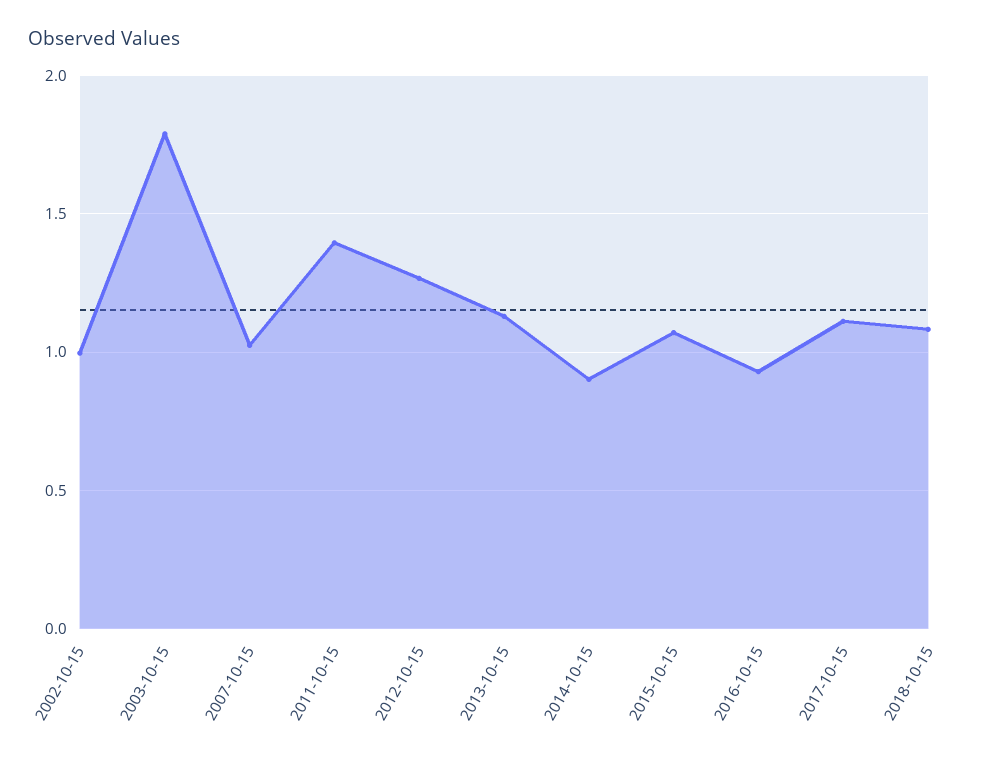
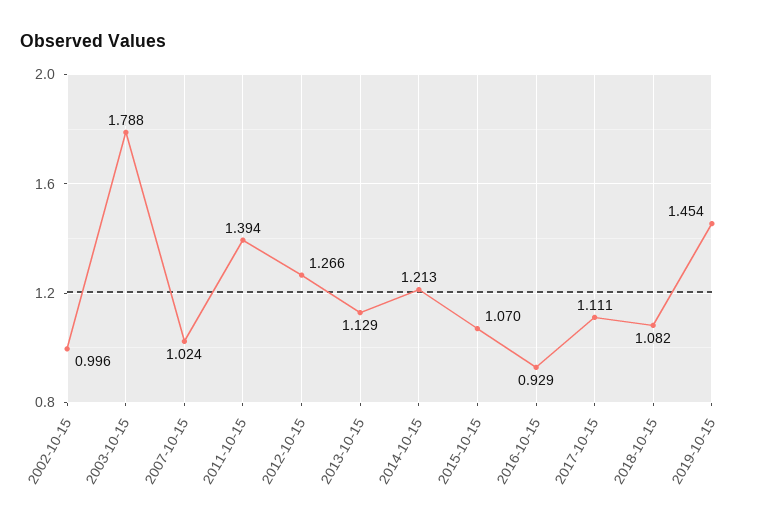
2014-10-15: 0.9 -> 1.213
2019-10-15: none -> 1.454

